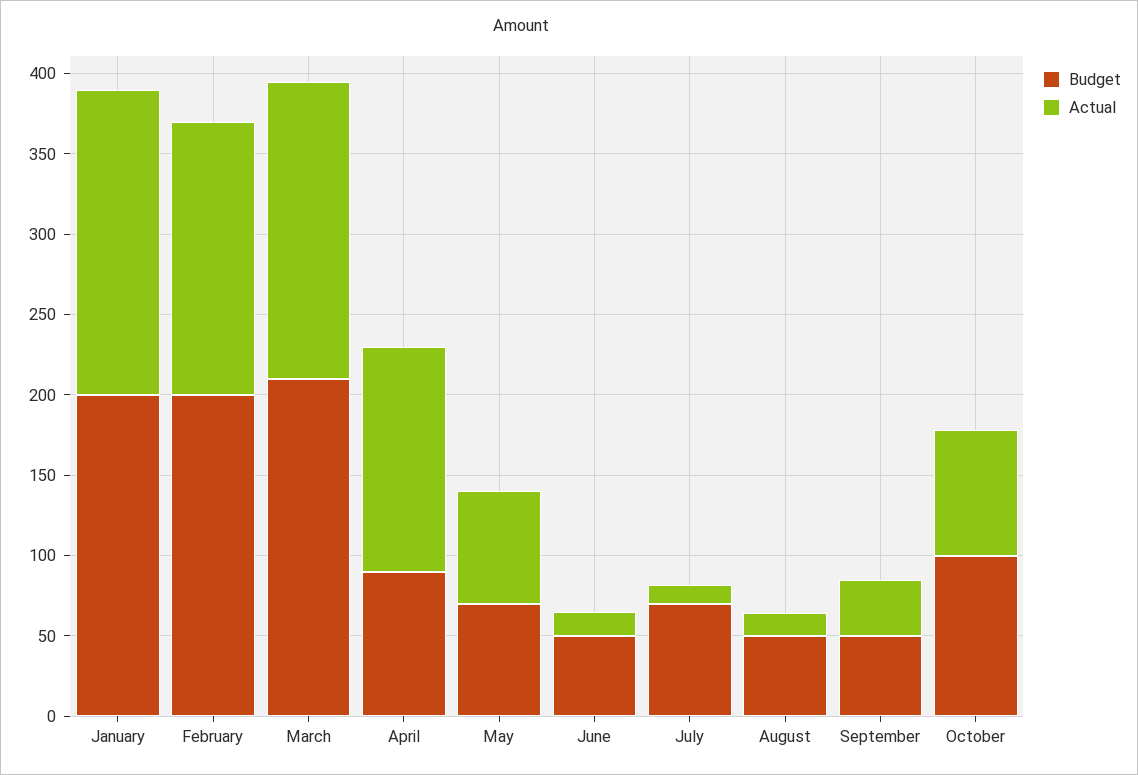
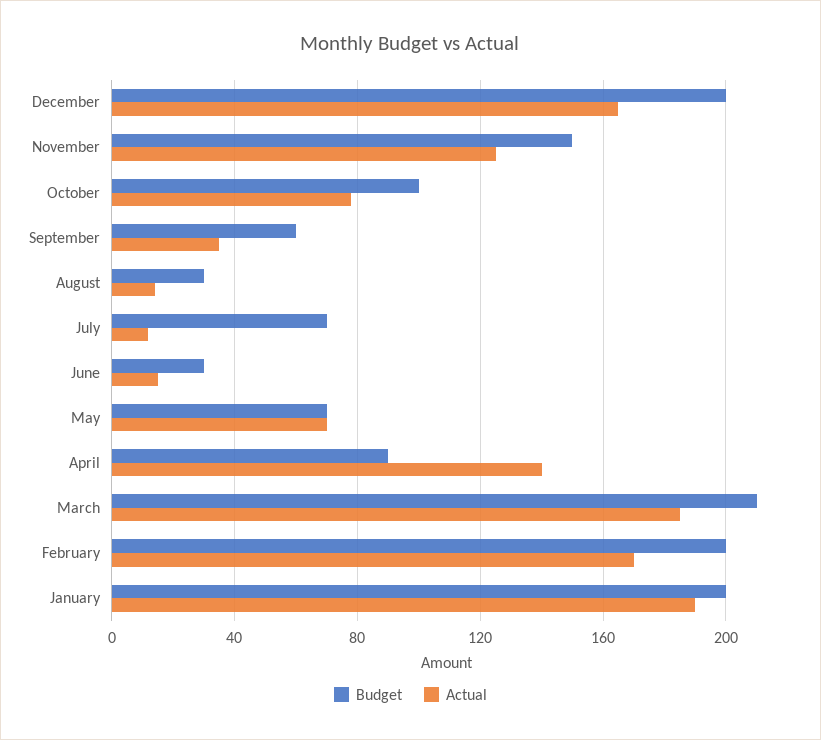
Budget, June: 50 -> 30
Budget, August: 50 -> 30
Budget, September: 50 -> 60
Budget, December: none -> 200
Actual, December: none -> 165
Budget, November: none -> 150
Actual, November: none -> 125

